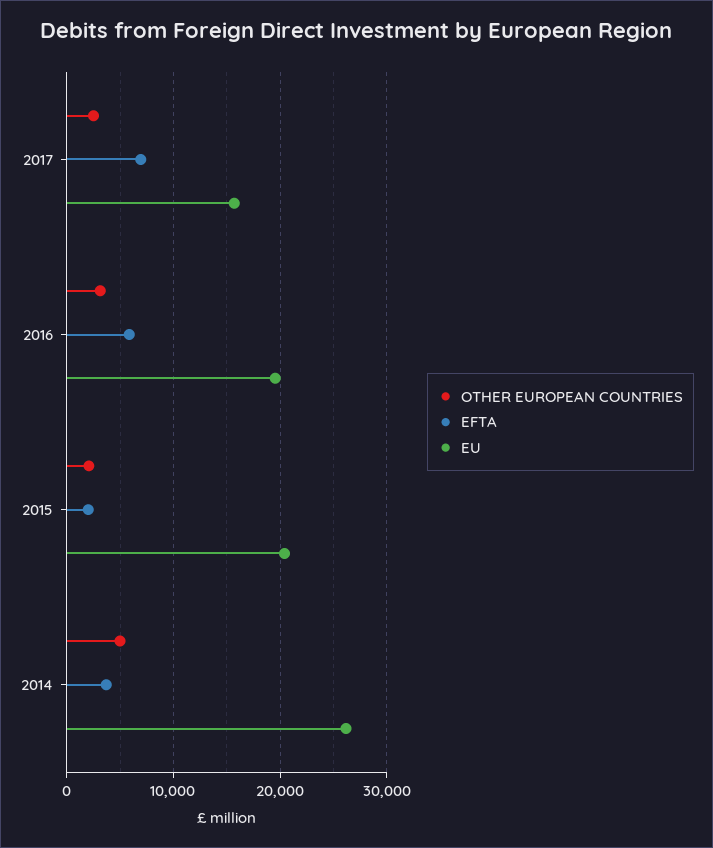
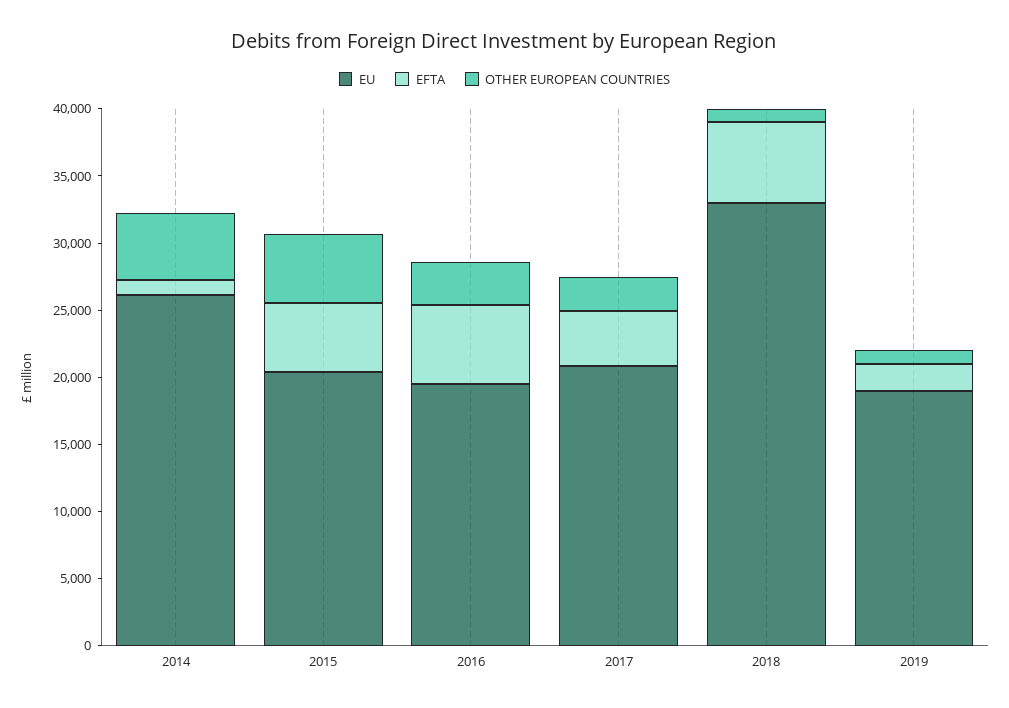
EFTA, 2017: 7000 -> 4000
EU, 2017: 16000 -> 21000
OTHER EUROPEAN COUNTRIES, 2015: 2000 -> 5000
EFTA, 2015: 2000 -> 5000
EFTA, 2014: 4000 -> 1000
EU, 2018: none -> 33000
EFTA, 2018: none -> 6000
OTHER EUROPEAN COUNTRIES, 2018: none -> 1000
EU, 2019: none -> 19000
EFTA, 2019: none -> 2000
OTHER EUROPEAN COUNTRIES, 2019: none -> 1000

